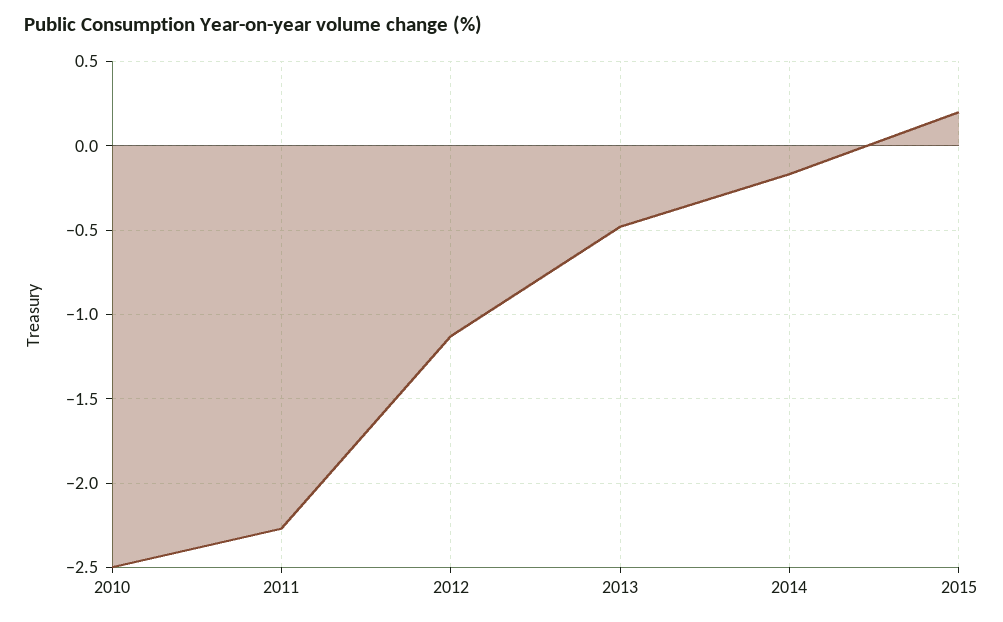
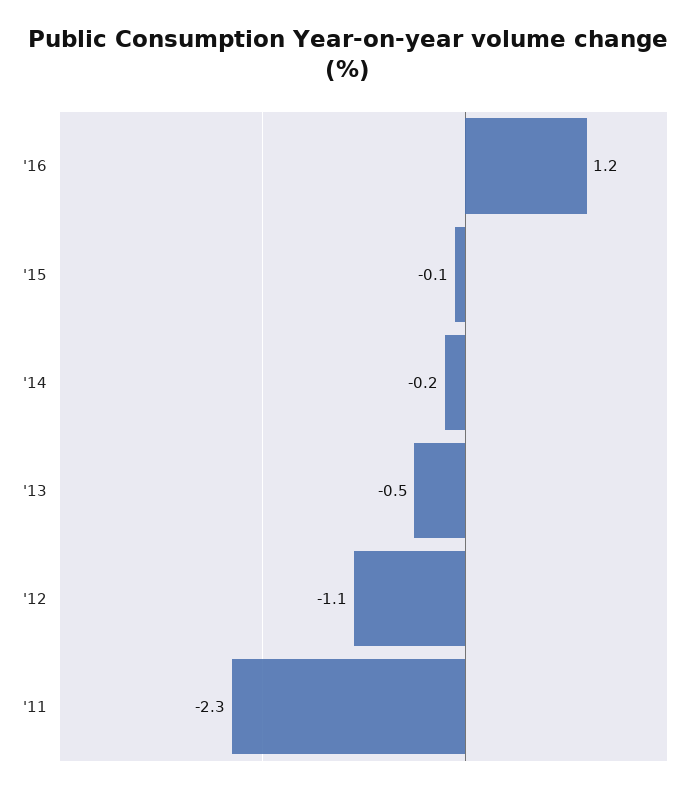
2010: -2.5 -> none
2015: 0.2 -> -0.1
'16: none -> 1.2

